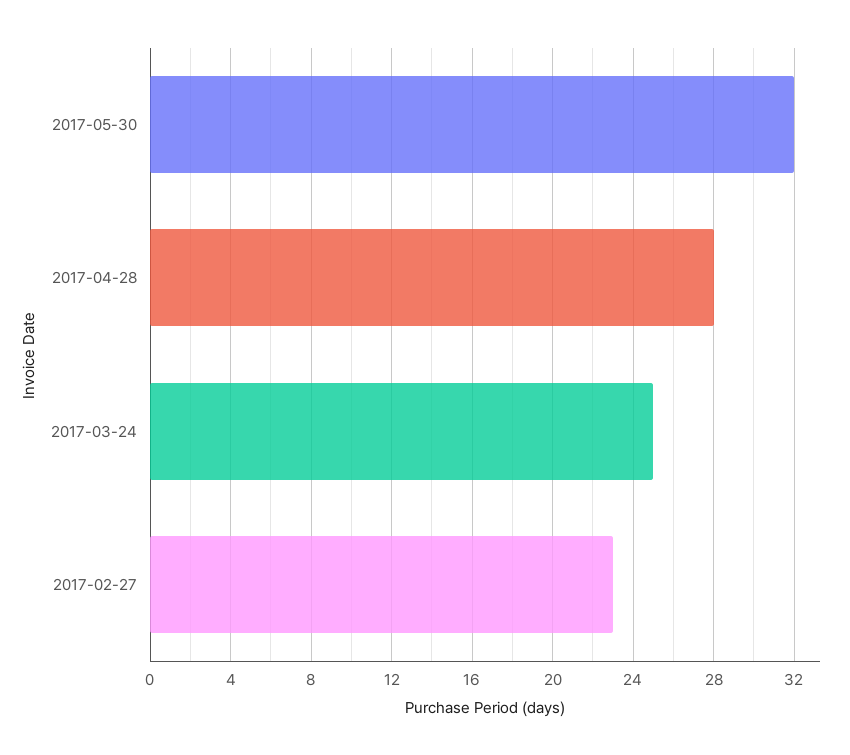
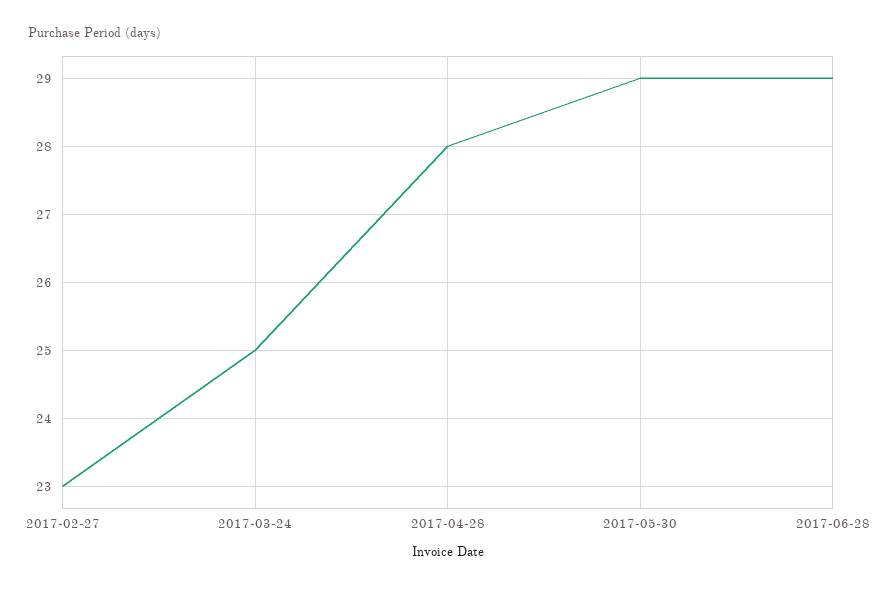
2017-05-30: 32 -> 29
2017-06-28: none -> 29

